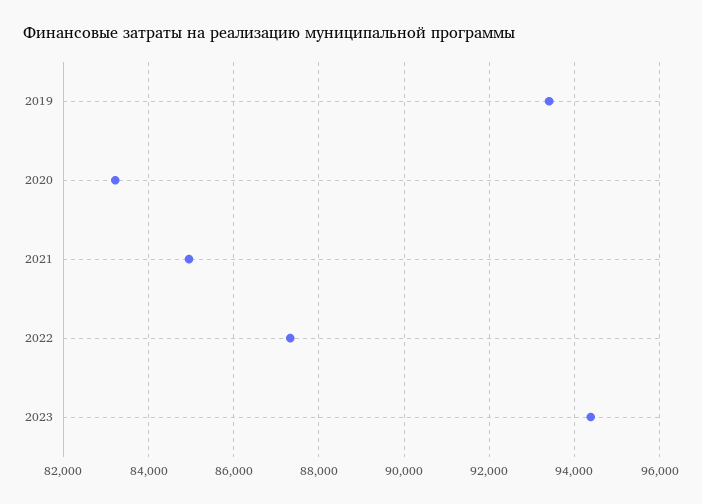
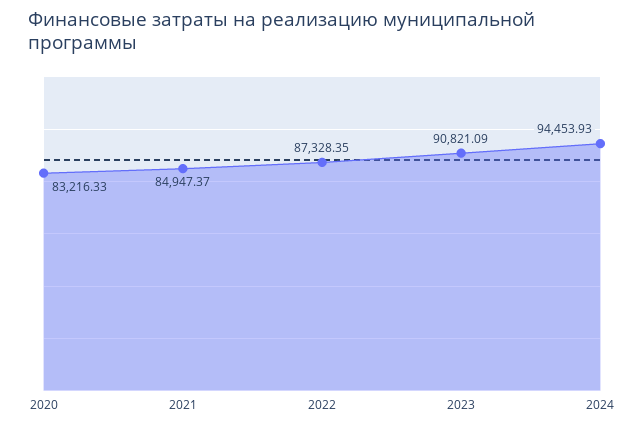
2019: 93400 -> none
2023: 94400 -> 90821.09
2024: none -> 94453.93

